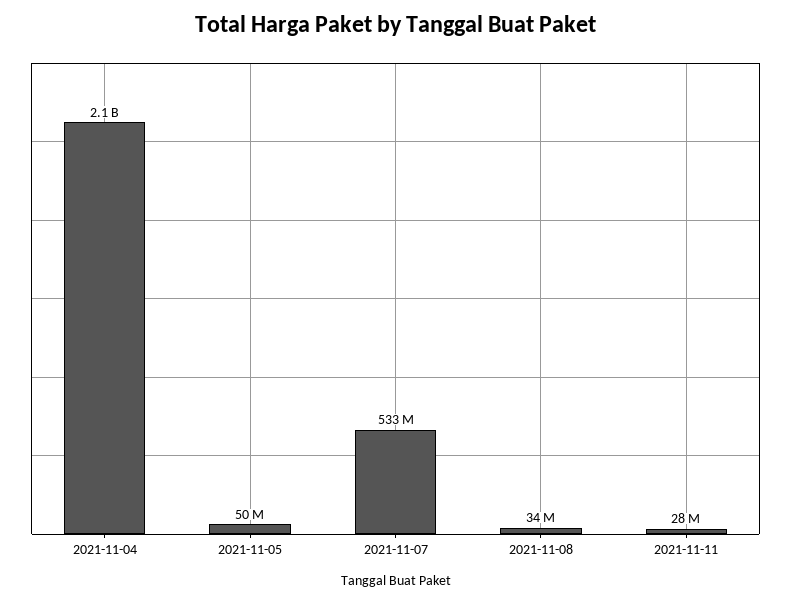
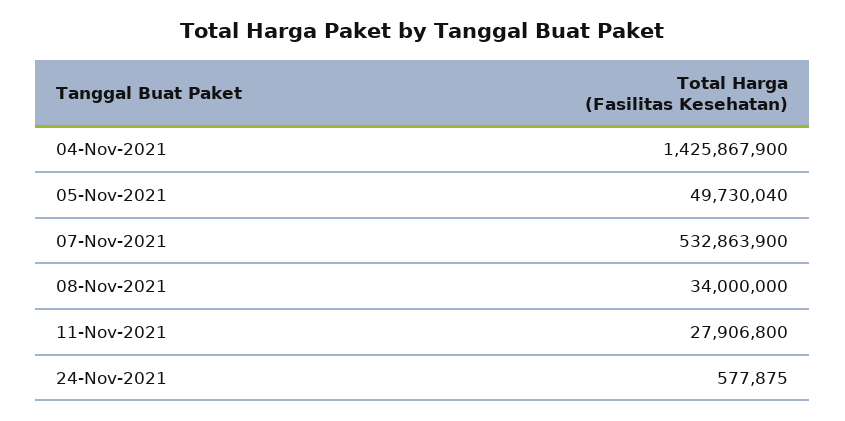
2021-11-04: 2100000000 -> 1425867900
24-Nov-2021: none -> 577875

